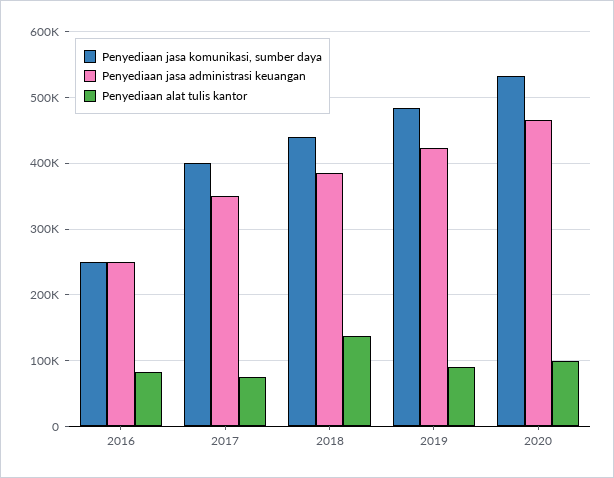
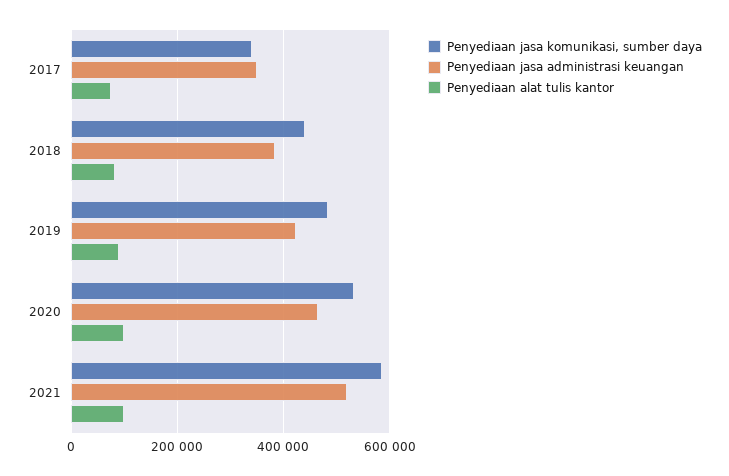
Penyediaan jasa komunikasi, sumber daya, 2016: 250000 -> none
Penyediaan jasa administrasi keuangan, 2016: 250000 -> none
Penyediaan alat tulis kantor, 2016: 80000 -> none
Penyediaan jasa komunikasi, sumber daya, 2017: 400000 -> 340000
Penyediaan alat tulis kantor, 2018: 140000 -> 80000
Penyediaan jasa komunikasi, sumber daya, 2021: none -> 580000
Penyediaan jasa administrasi keuangan, 2021: none -> 520000
Penyediaan alat tulis kantor, 2021: none -> 100000

